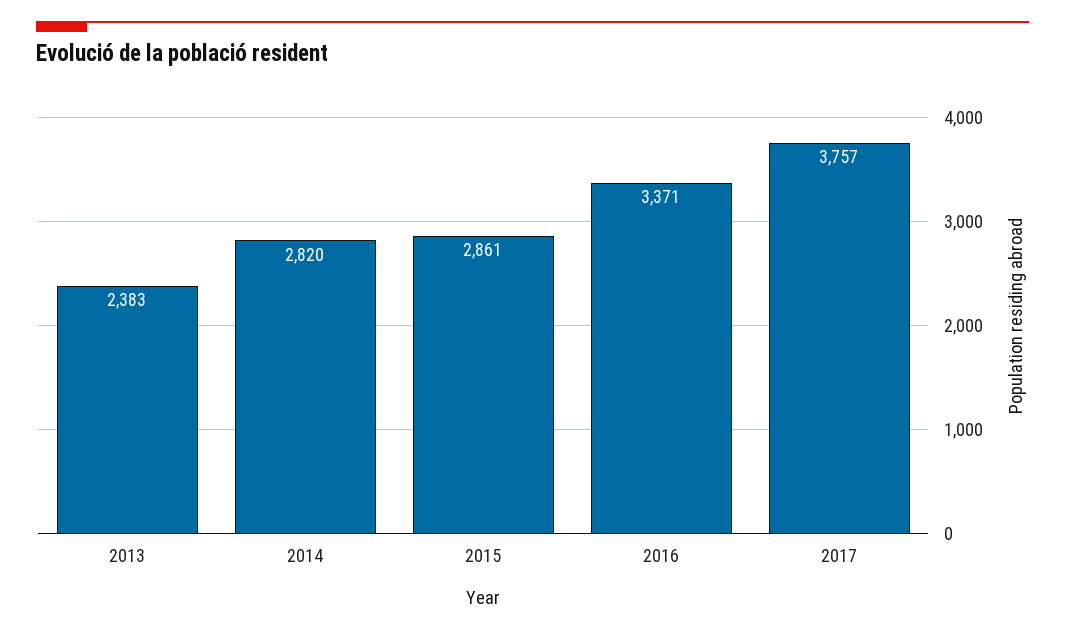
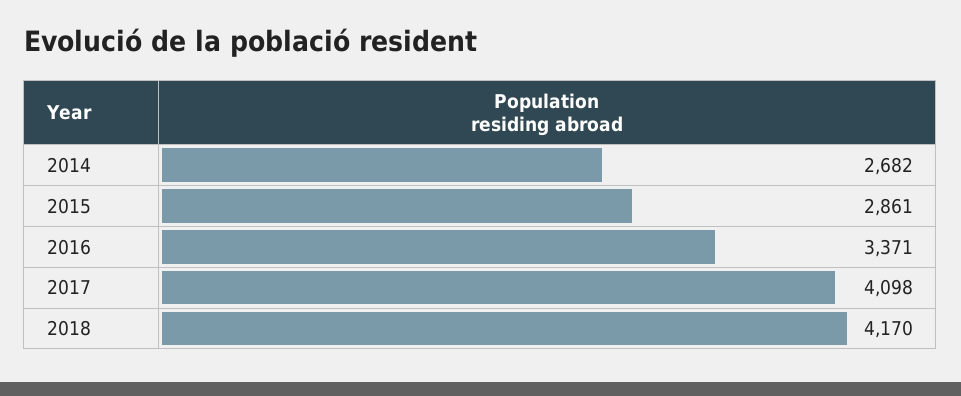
2013: 2383 -> none
2014: 2820 -> 2682
2017: 3757 -> 4098
2018: none -> 4170

